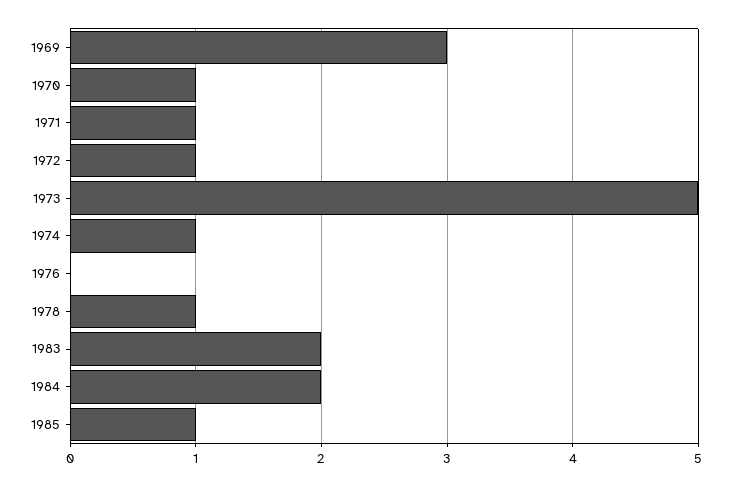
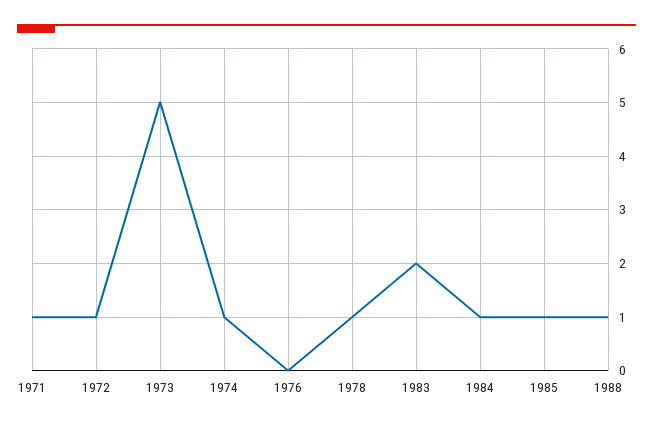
1969: 3 -> none
1970: 1 -> none
1984: 2 -> 1
1988: none -> 1

